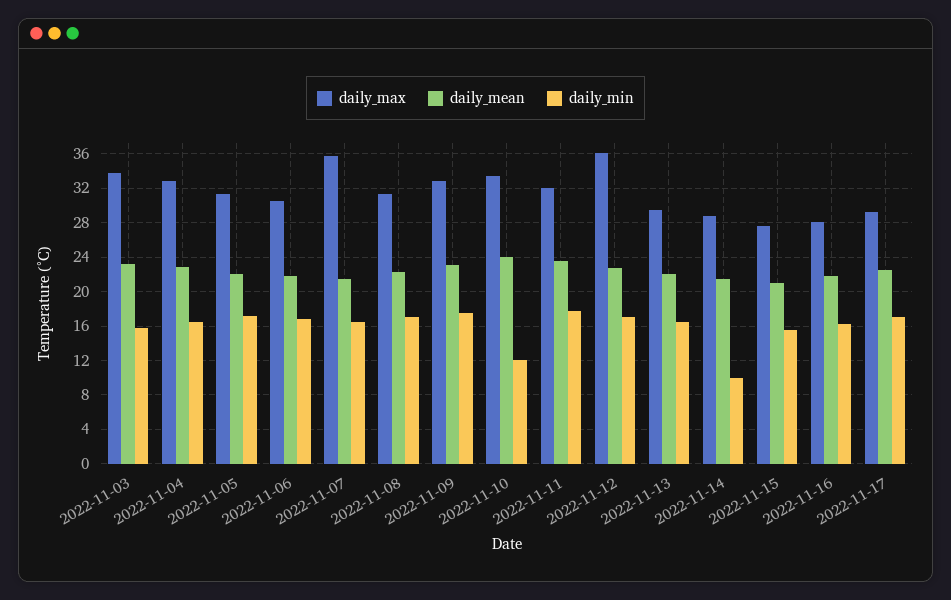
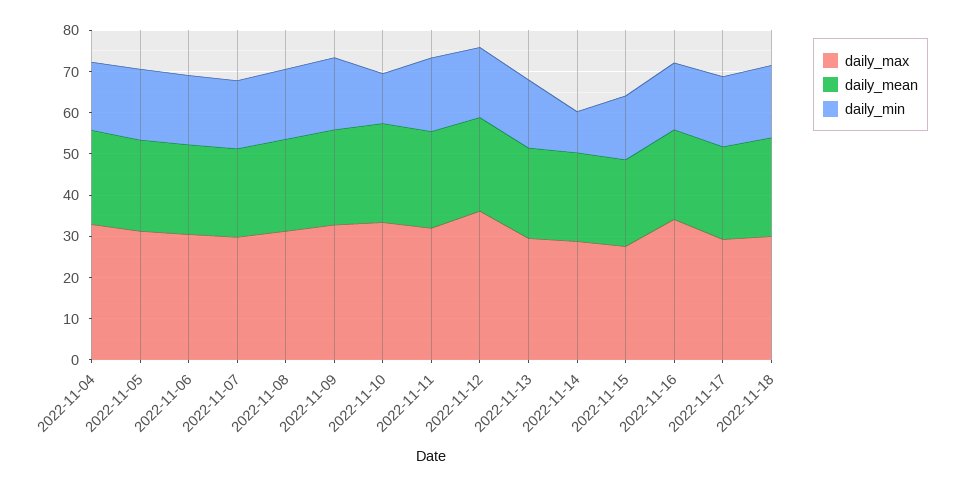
daily_max, 2022-11-03: 34 -> none
daily_mean, 2022-11-03: 23 -> none
daily_min, 2022-11-03: 16 -> none
daily_max, 2022-11-07: 36 -> 30
daily_max, 2022-11-16: 28 -> 34
daily_max, 2022-11-18: none -> 30
daily_mean, 2022-11-18: none -> 24
daily_min, 2022-11-18: none -> 18

